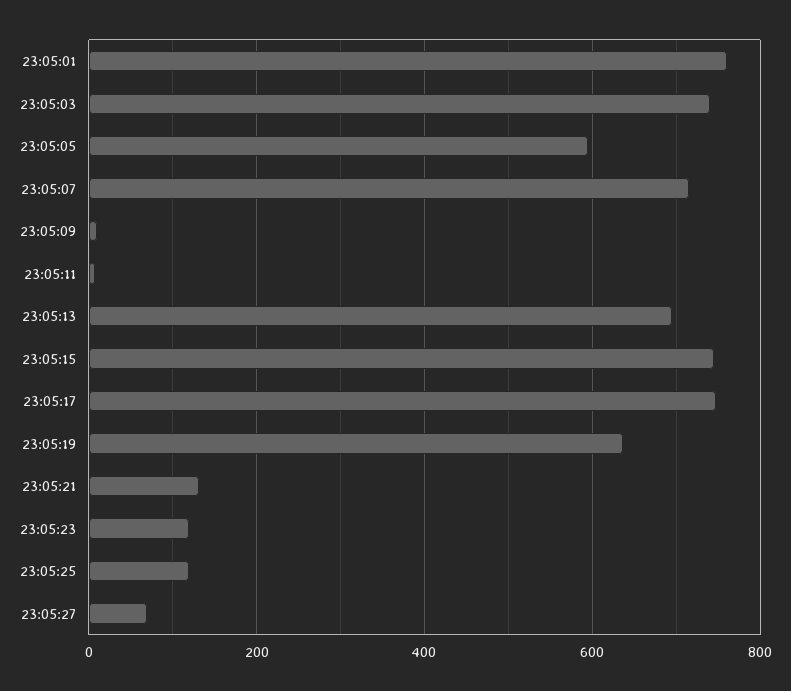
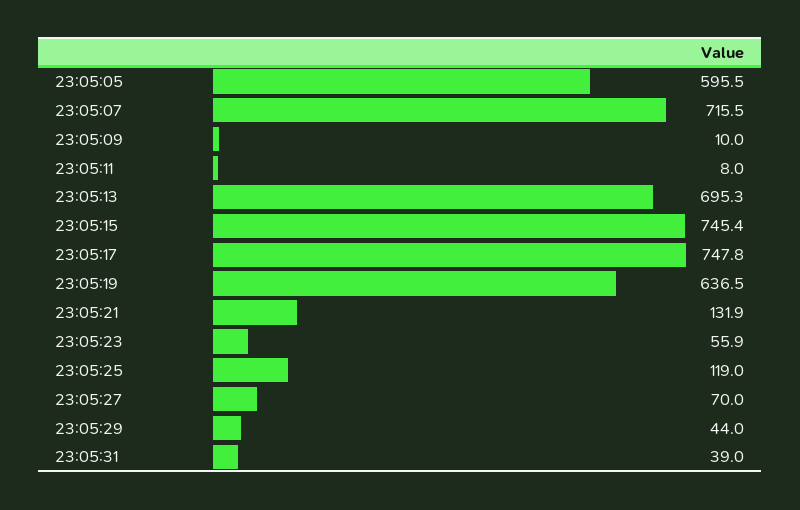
23:05:01: 760 -> none
23:05:03: 740 -> none
23:05:23: 120 -> 55.9
23:05:29: none -> 44
23:05:31: none -> 39

